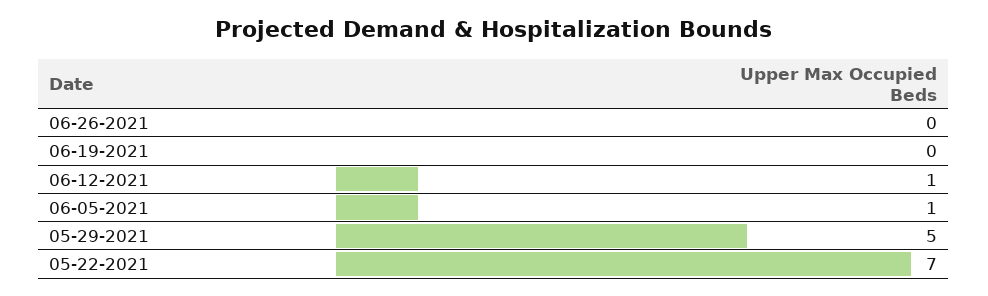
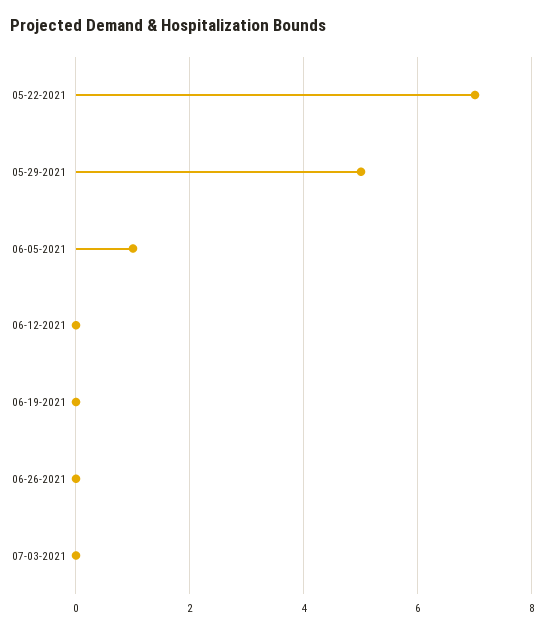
06-12-2021: 1 -> 0
07-03-2021: none -> 0

